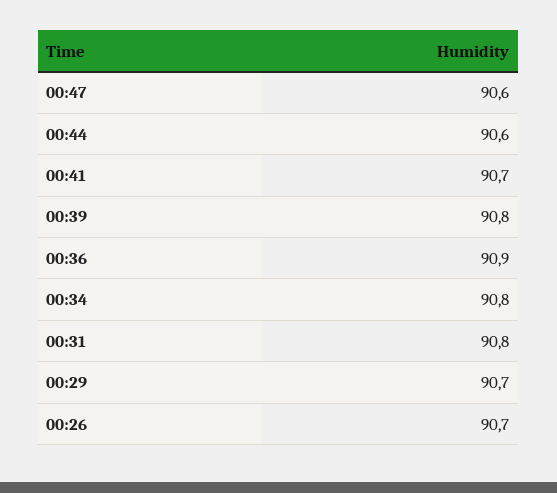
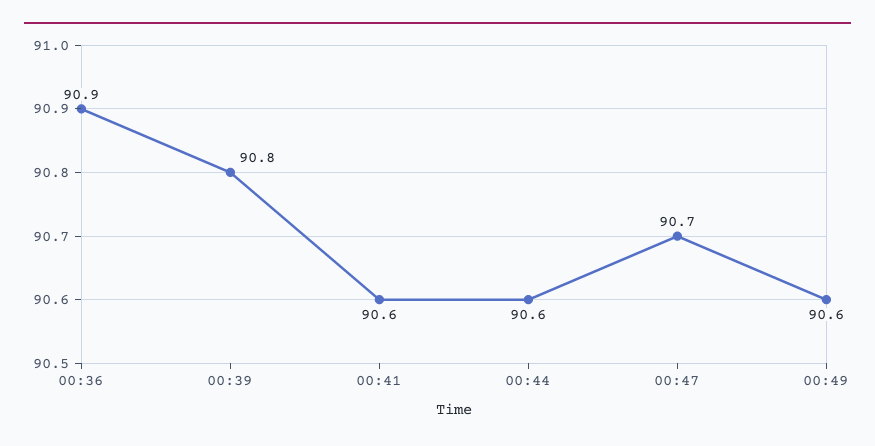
00:47: 90.6 -> 90.7
00:41: 90.7 -> 90.6
00:34: 90.8 -> none
00:31: 90.8 -> none
00:29: 90.7 -> none
00:26: 90.7 -> none
00:49: none -> 90.6

